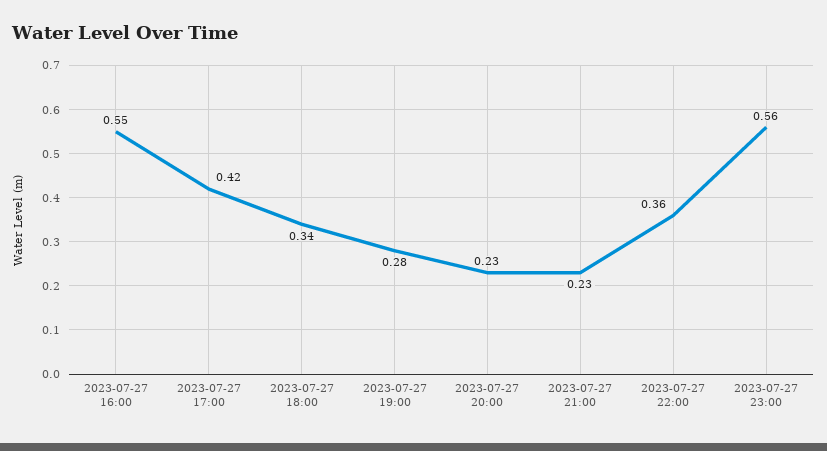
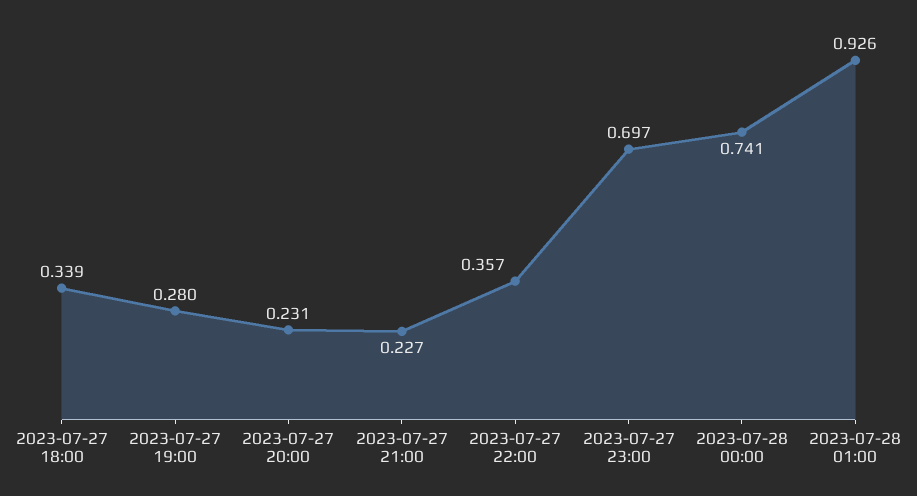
2023-07-27 16:00: 0.55 -> none
2023-07-27 17:00: 0.42 -> none
2023-07-27 23:00: 0.56 -> 0.697
2023-07-28 00:00: none -> 0.741
2023-07-28 01:00: none -> 0.926

